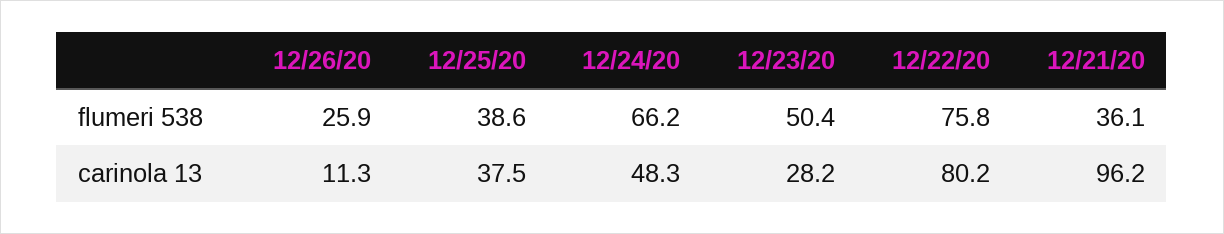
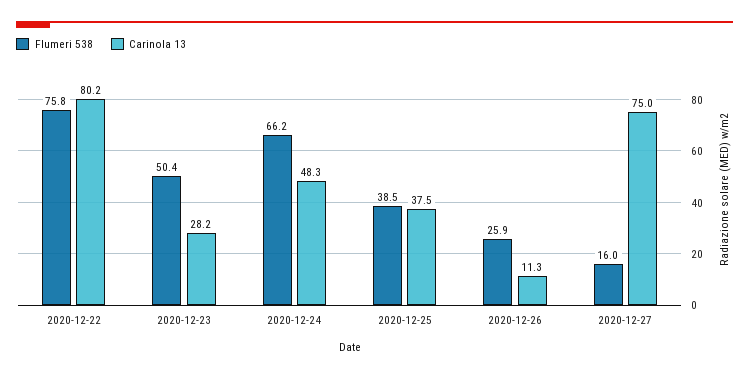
flumeri 538, 12/25/20: 38.6 -> 38.5
flumeri 538, 12/21/20: 36.1 -> none
carinola 13, 12/21/20: 96.2 -> none
flumeri 538, 2020-12-27: none -> 16
carinola 13, 2020-12-27: none -> 75

